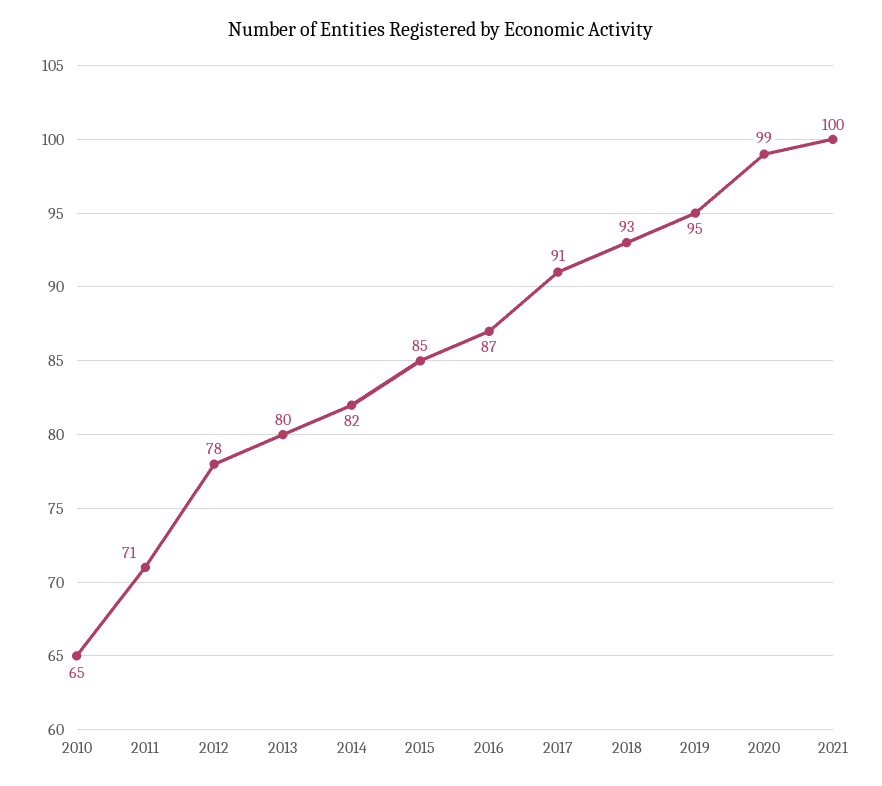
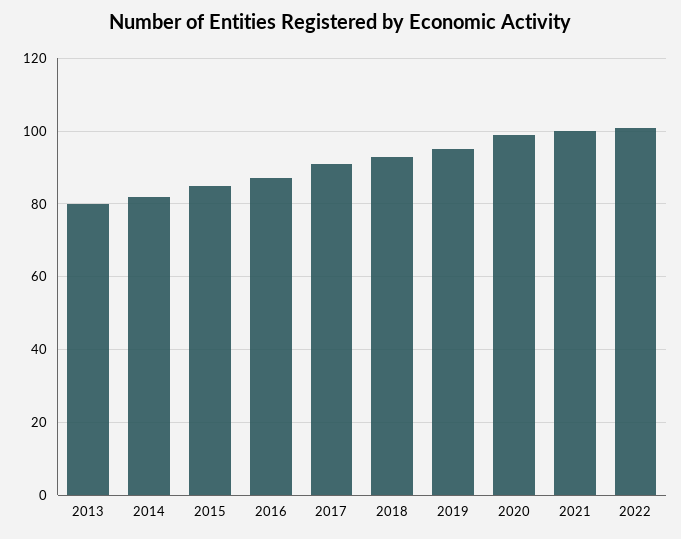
2010: 65 -> none
2011: 71 -> none
2012: 78 -> none
2022: none -> 100

